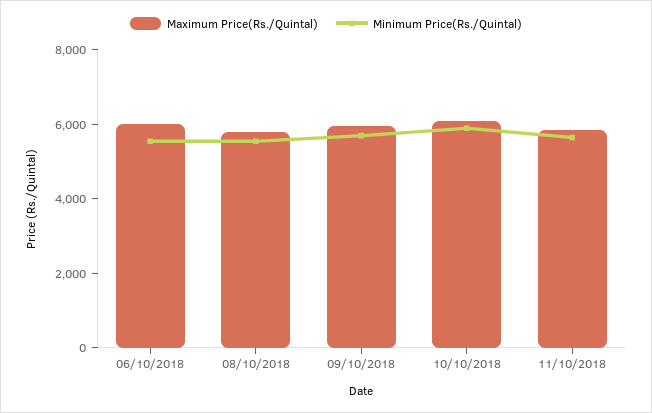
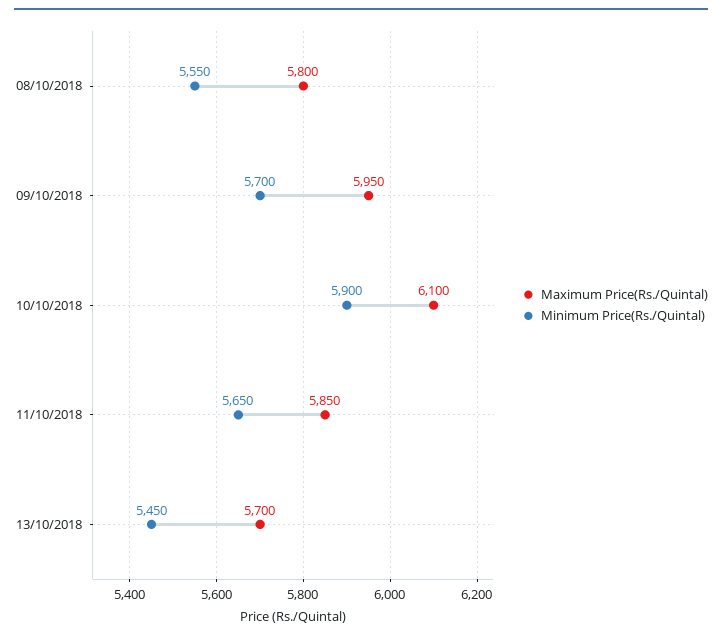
Maximum Price(Rs./Quintal), 06/10/2018: 6000 -> none
Minimum Price(Rs./Quintal), 06/10/2018: 5500 -> none
Maximum Price(Rs./Quintal), 13/10/2018: none -> 5700
Minimum Price(Rs./Quintal), 13/10/2018: none -> 5450

